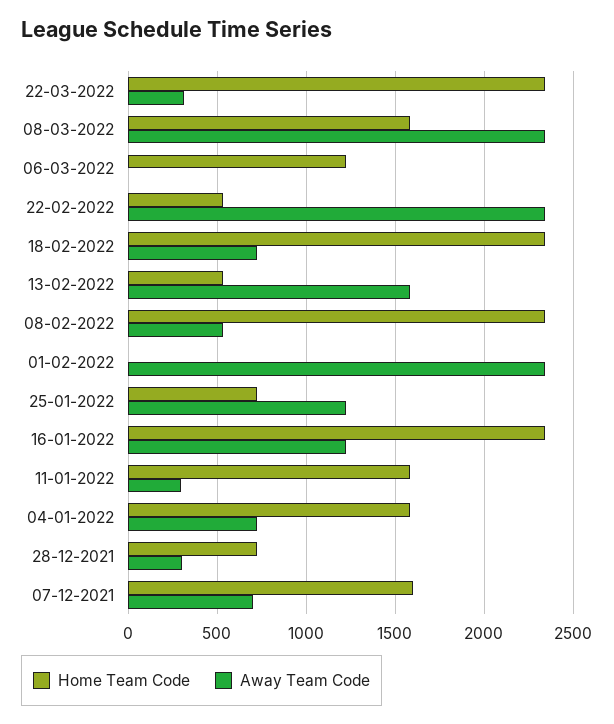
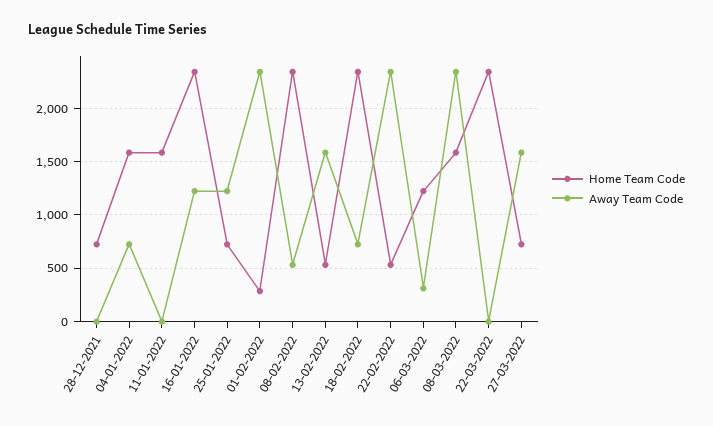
Away Team Code, 22-03-2022: 300 -> 0
Away Team Code, 06-03-2022: 0 -> 300
Home Team Code, 01-02-2022: 0 -> 300
Away Team Code, 11-01-2022: 300 -> 0
Away Team Code, 28-12-2021: 300 -> 0
Home Team Code, 07-12-2021: 1600 -> none
Away Team Code, 07-12-2021: 700 -> none
Home Team Code, 27-03-2022: none -> 700
Away Team Code, 27-03-2022: none -> 1600

